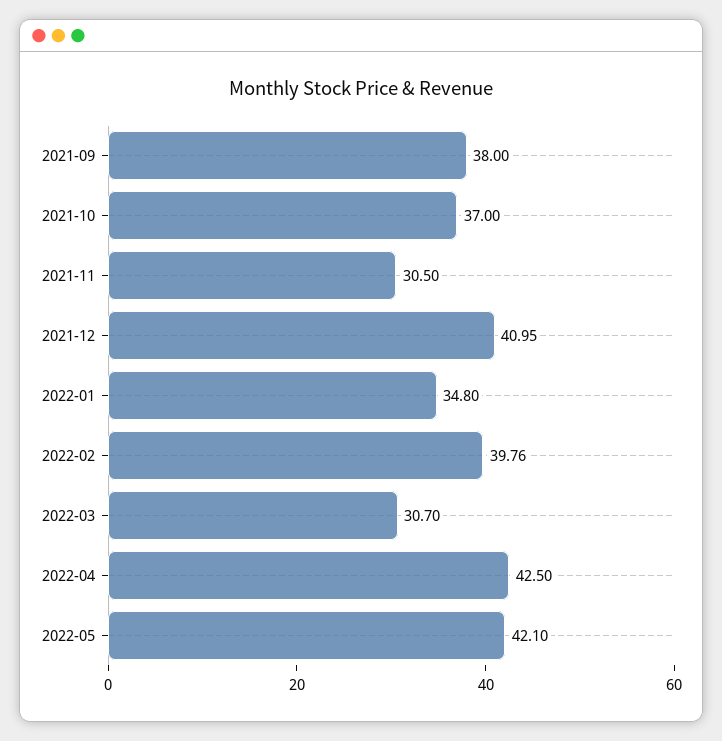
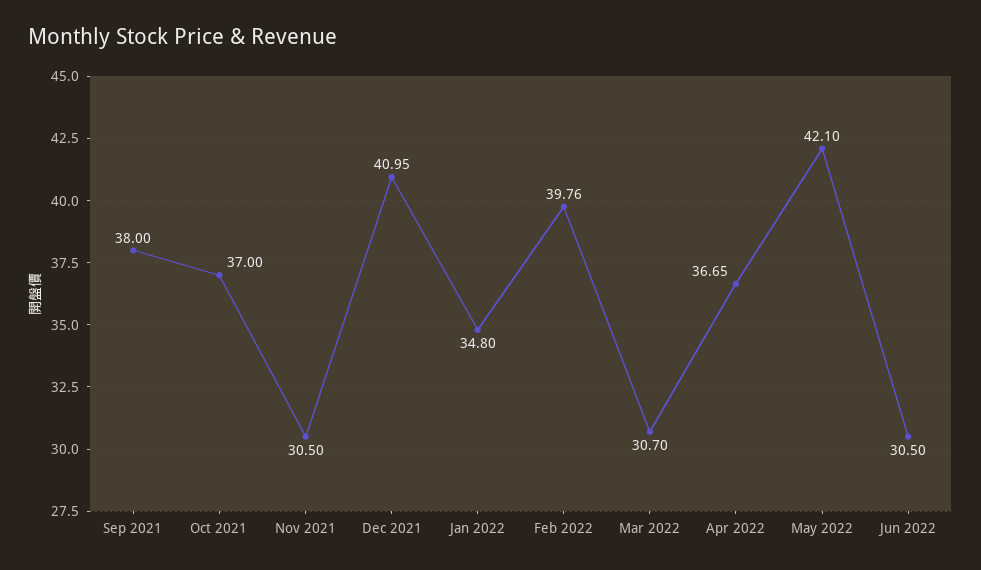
2022-04: 42.5 -> 36.65
Jun 2022: none -> 30.5

